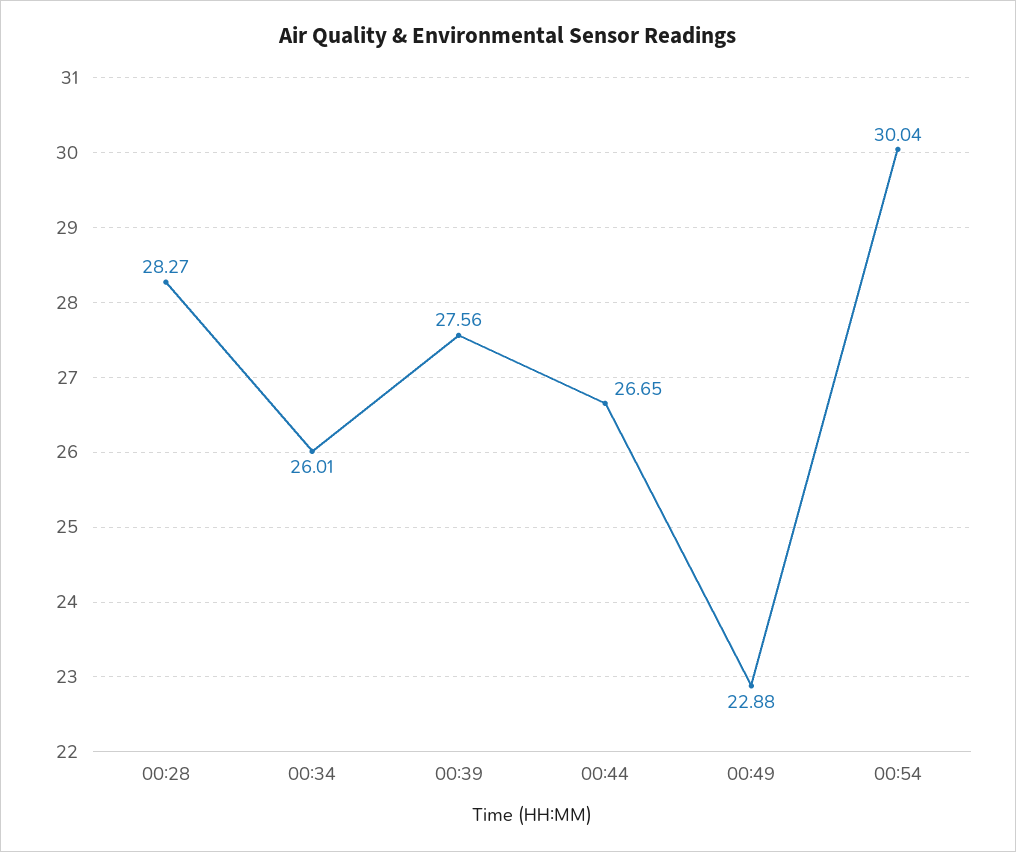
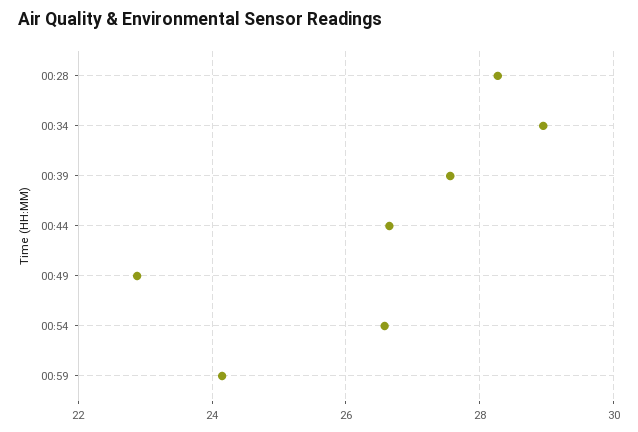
00:34: 26.01 -> 29
00:54: 30.04 -> 26.6
00:59: none -> 24.2

